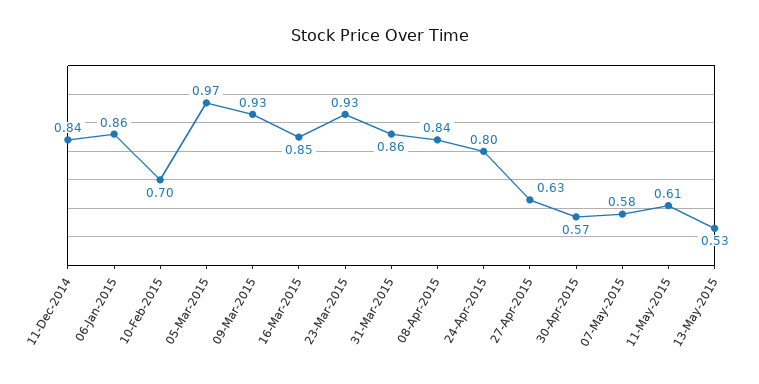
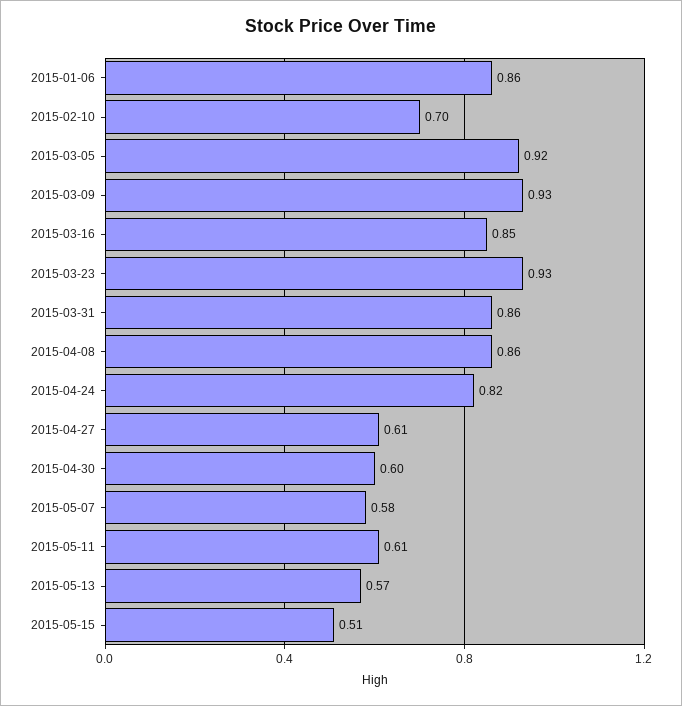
11-Dec-2014: 0.84 -> none
05-Mar-2015: 0.97 -> 0.92
08-Apr-2015: 0.84 -> 0.86
24-Apr-2015: 0.8 -> 0.82
27-Apr-2015: 0.63 -> 0.61
30-Apr-2015: 0.57 -> 0.6
13-May-2015: 0.53 -> 0.57
2015-05-15: none -> 0.51

